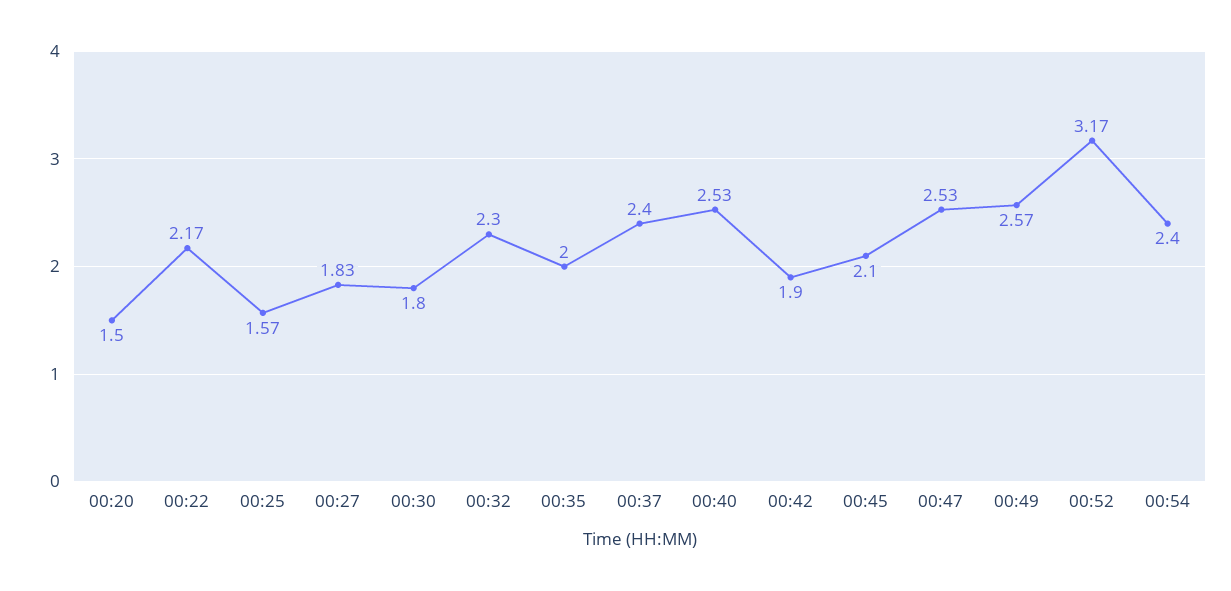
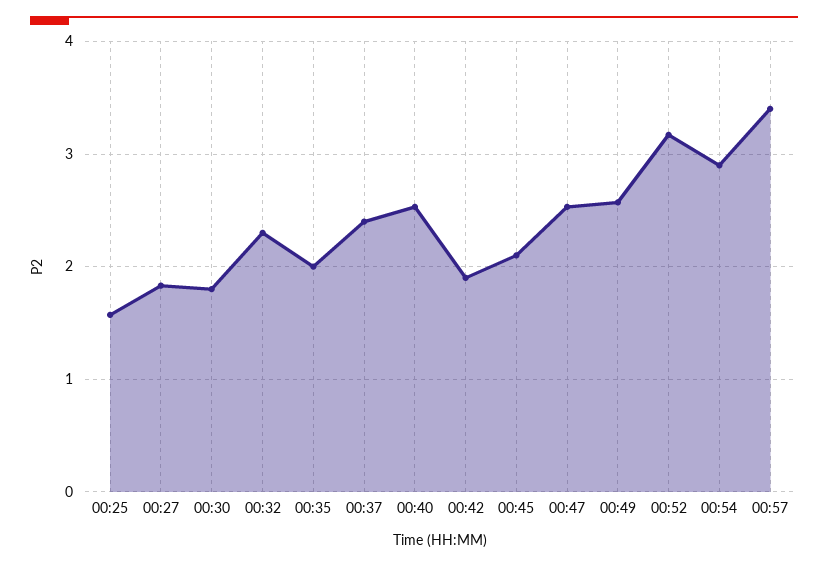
00:20: 1.5 -> none
00:22: 2.17 -> none
00:54: 2.4 -> 2.9
00:57: none -> 3.4

